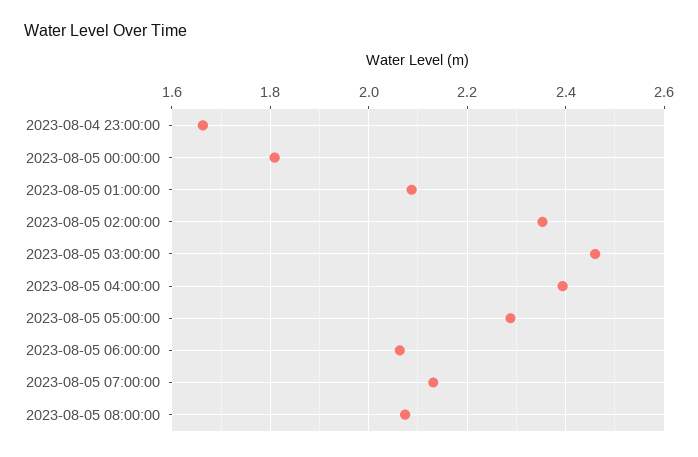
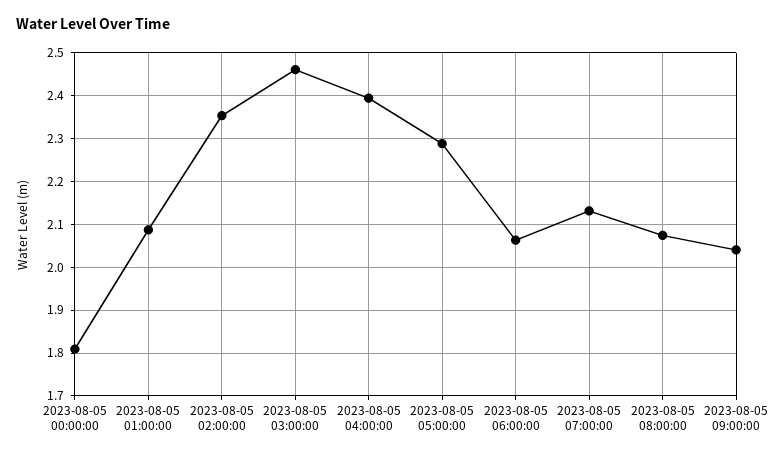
2023-08-04 23:00:00: 1.66 -> none
2023-08-05 09:00:00: none -> 2.04

